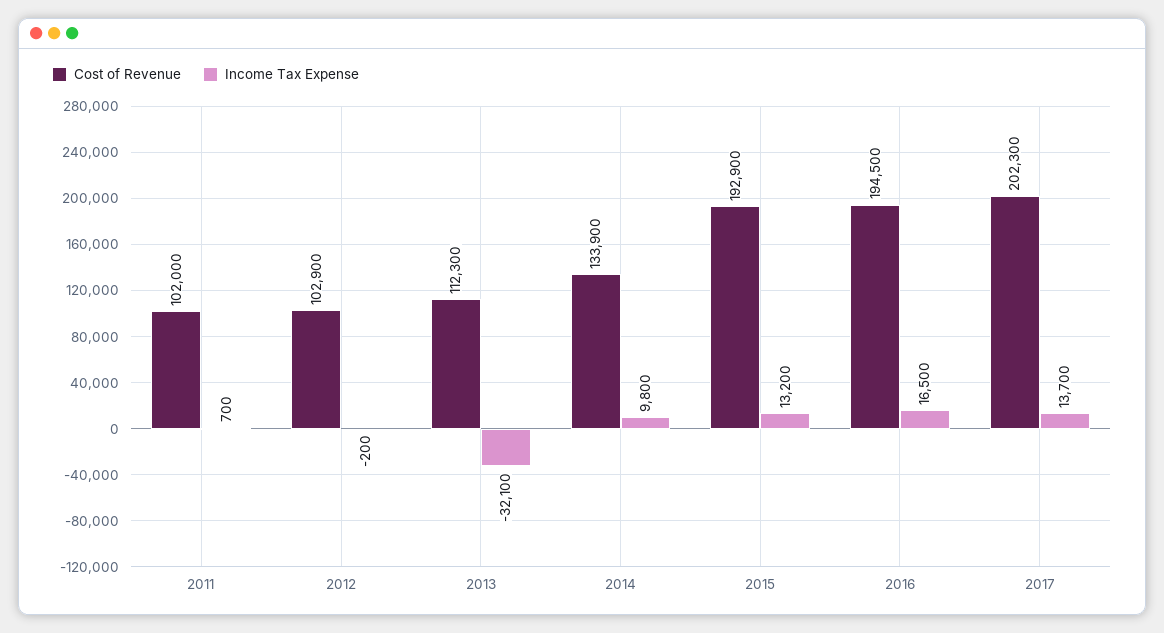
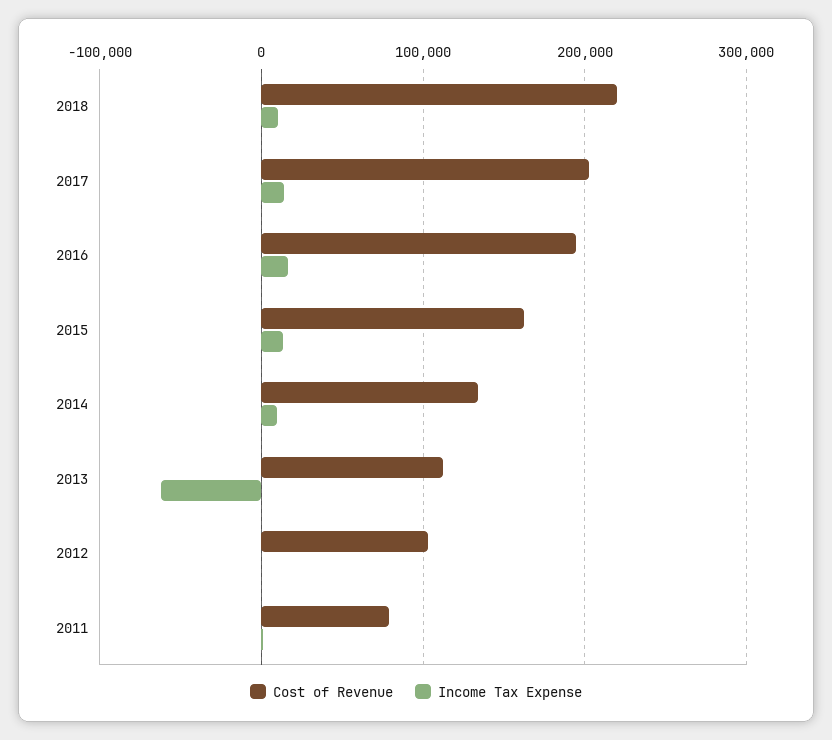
Cost of Revenue, 2011: 102000 -> 80000
Income Tax Expense, 2013: -32100 -> -60000
Cost of Revenue, 2015: 192900 -> 160000
Cost of Revenue, 2018: none -> 220000
Income Tax Expense, 2018: none -> 10000

